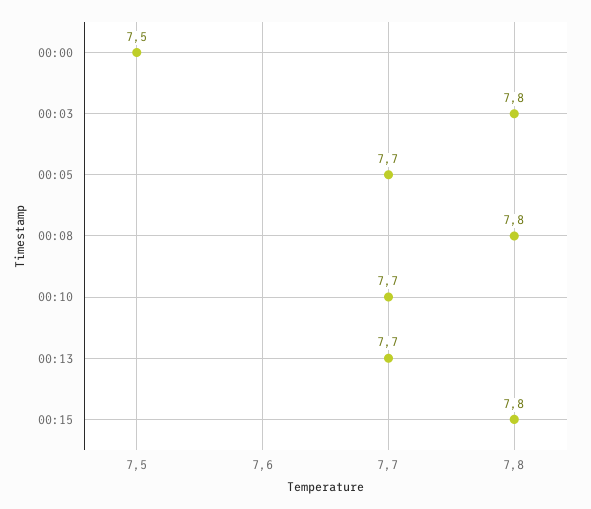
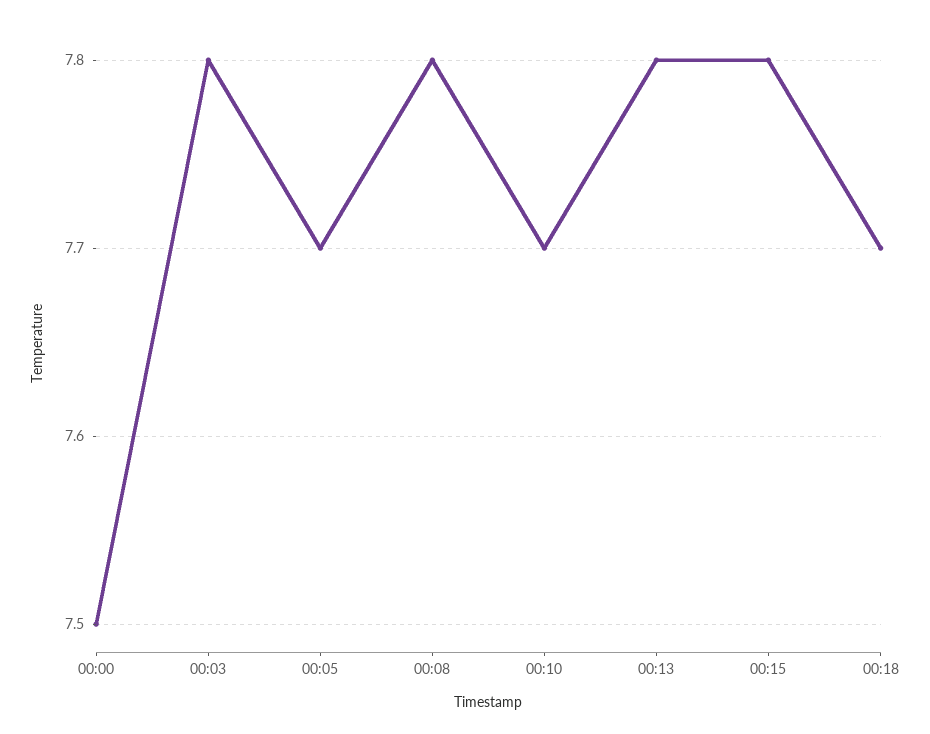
00:13: 7.7 -> 7.8
00:18: none -> 7.7

